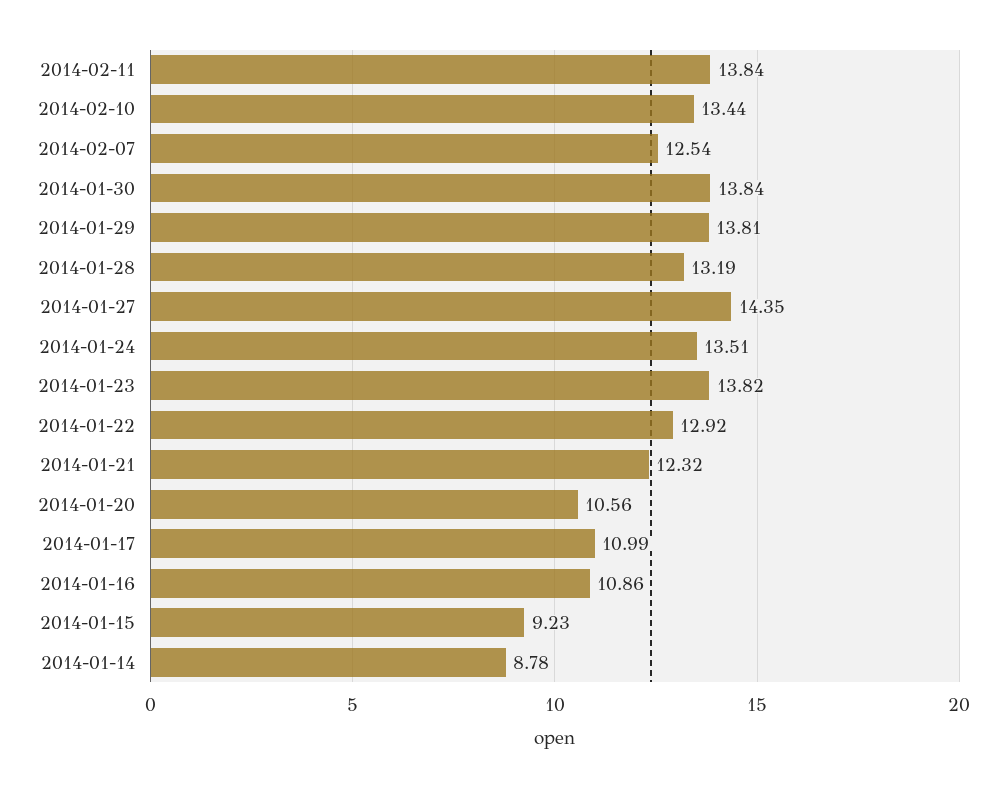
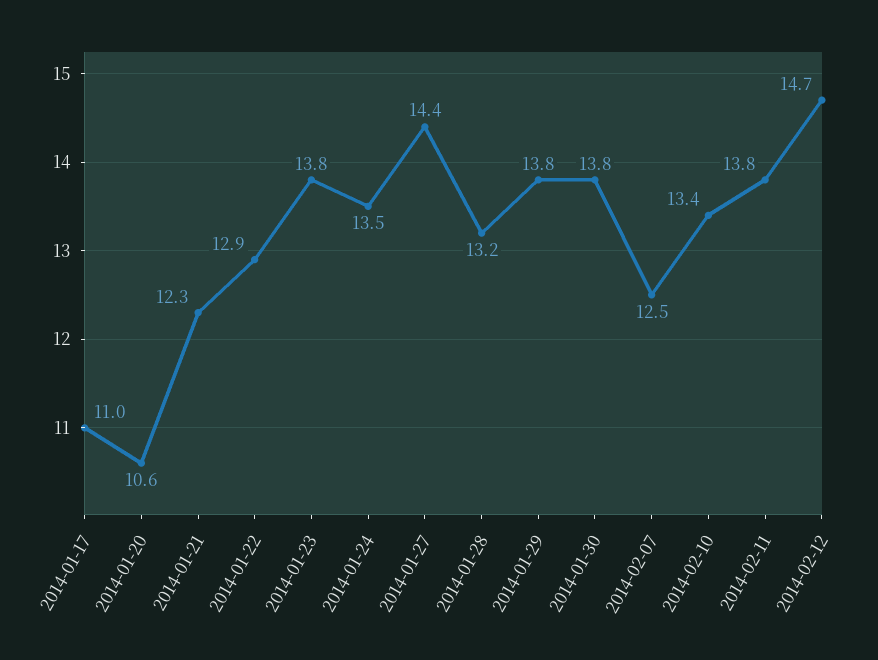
2014-01-16: 10.86 -> none
2014-01-15: 9.23 -> none
2014-01-14: 8.78 -> none
2014-02-12: none -> 14.7

